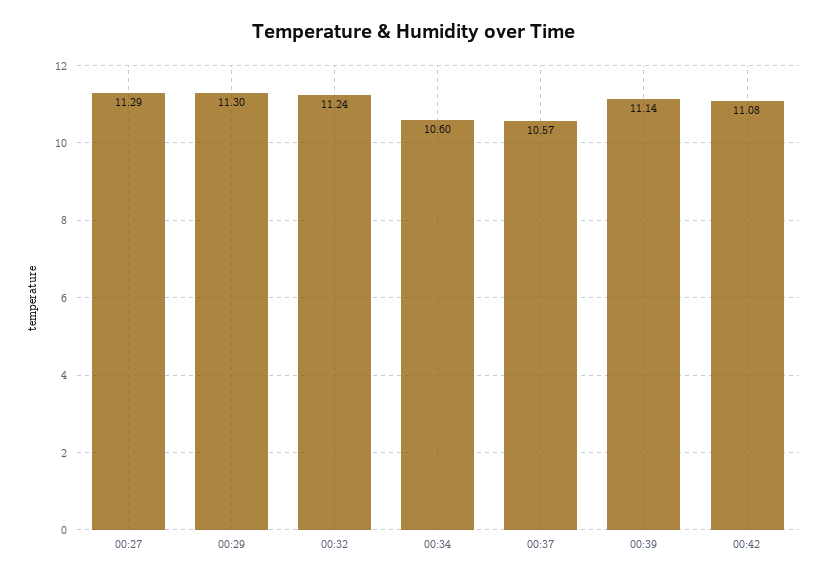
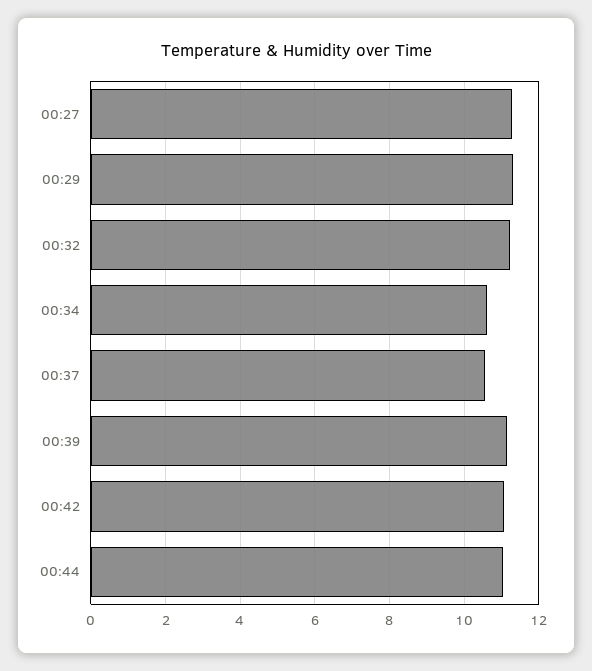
00:44: none -> 11

